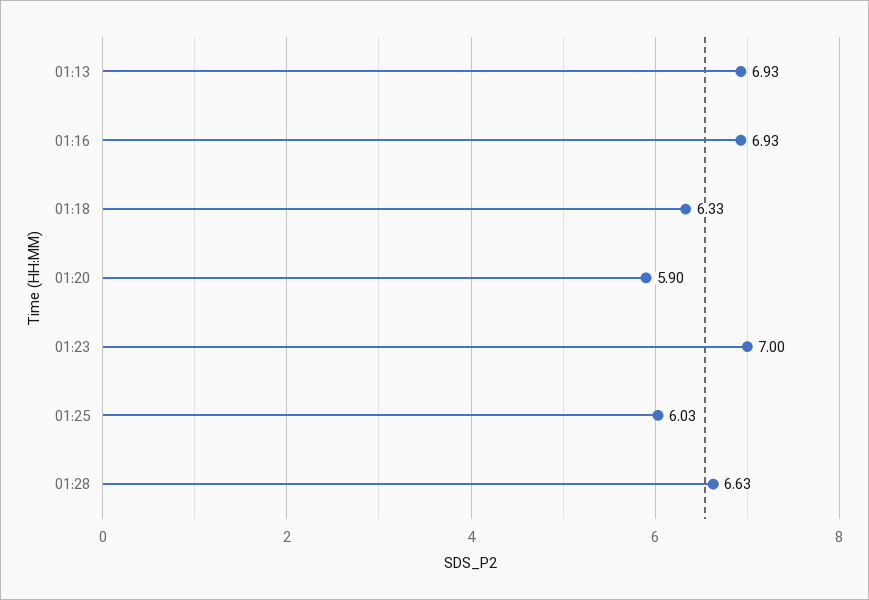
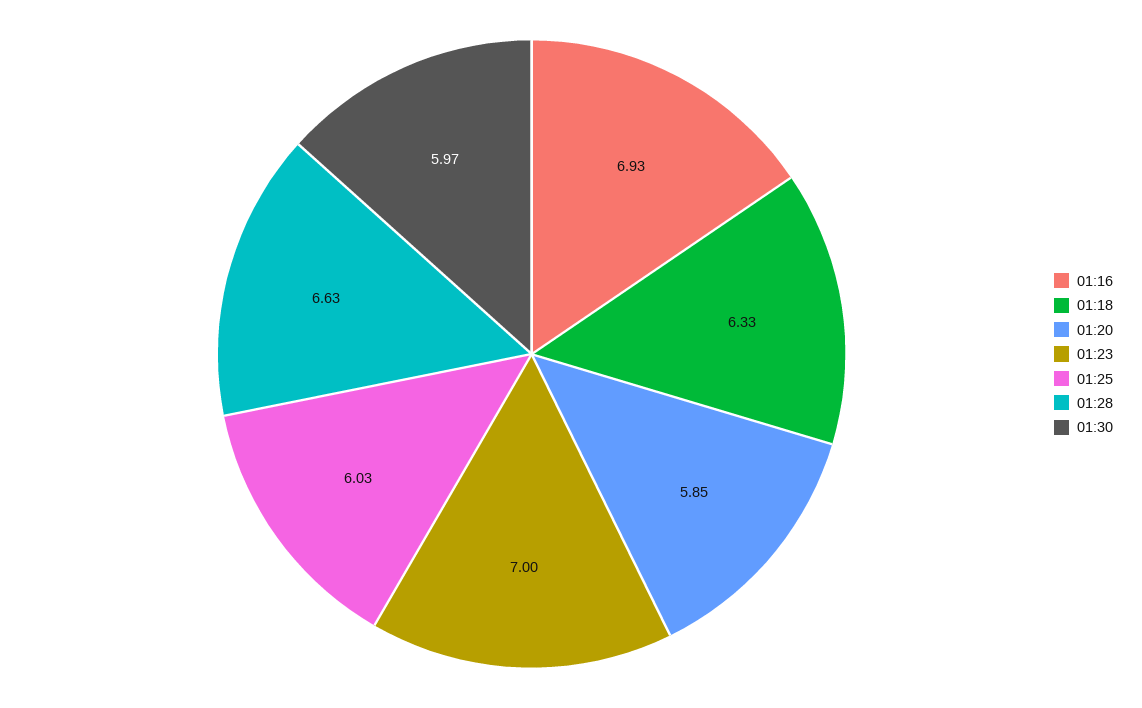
01:13: 6.93 -> none
01:20: 5.9 -> 5.85
01:30: none -> 5.97

